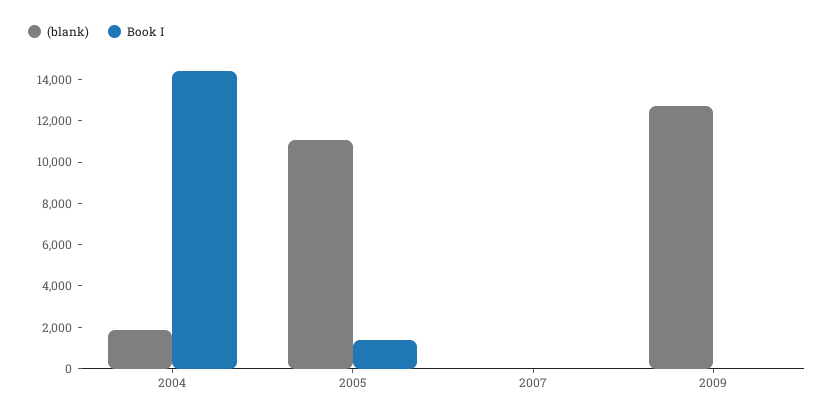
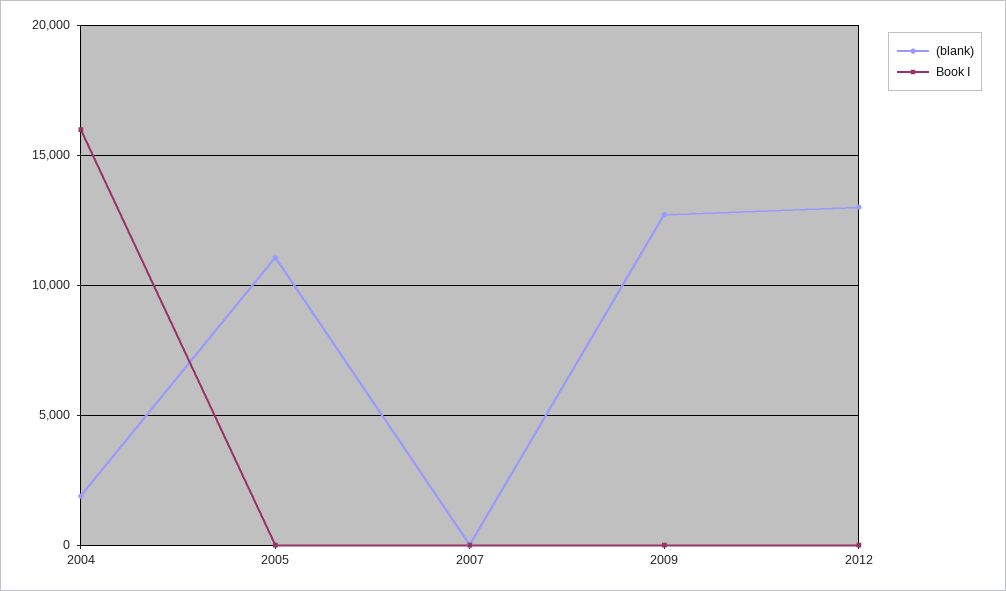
Book I, 2004: 14500 -> 16000
Book I, 2005: 1500 -> 0
(blank), 2012: none -> 13000
Book I, 2012: none -> 0

